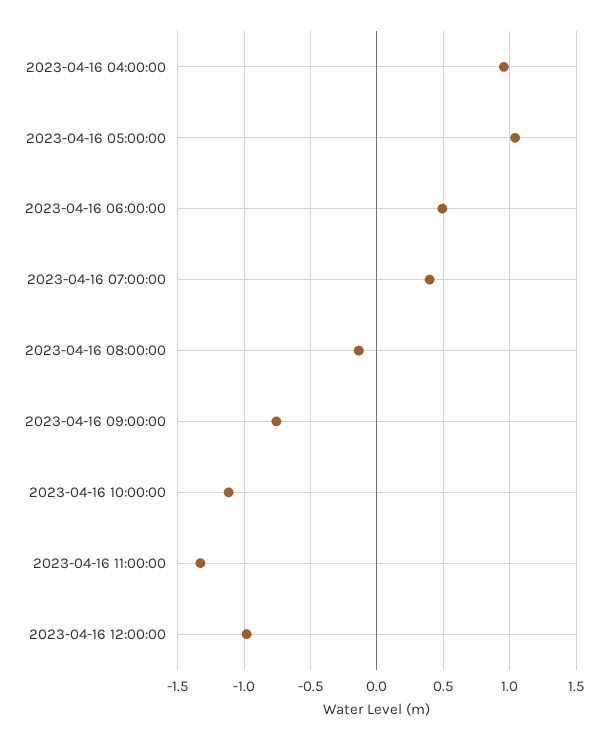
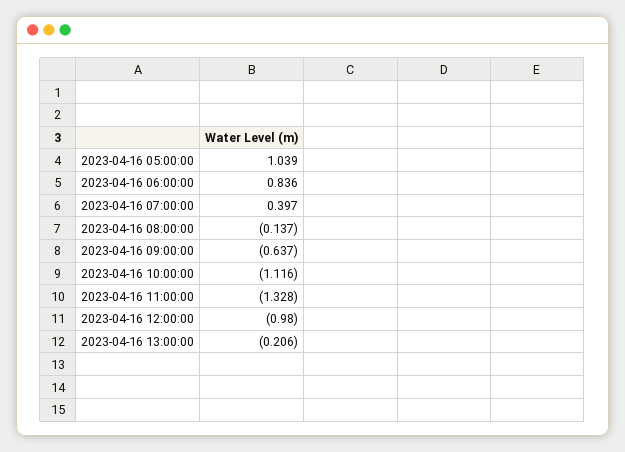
2023-04-16 04:00:00: 0.95 -> none
2023-04-16 06:00:00: 0.5 -> 0.836
2023-04-16 09:00:00: -0.75 -> -0.637
2023-04-16 13:00:00: none -> -0.206

